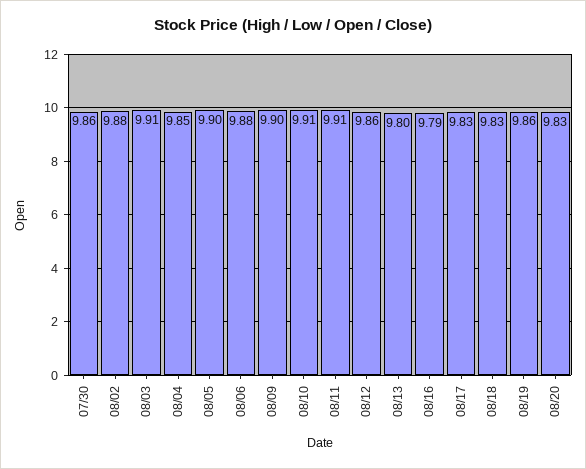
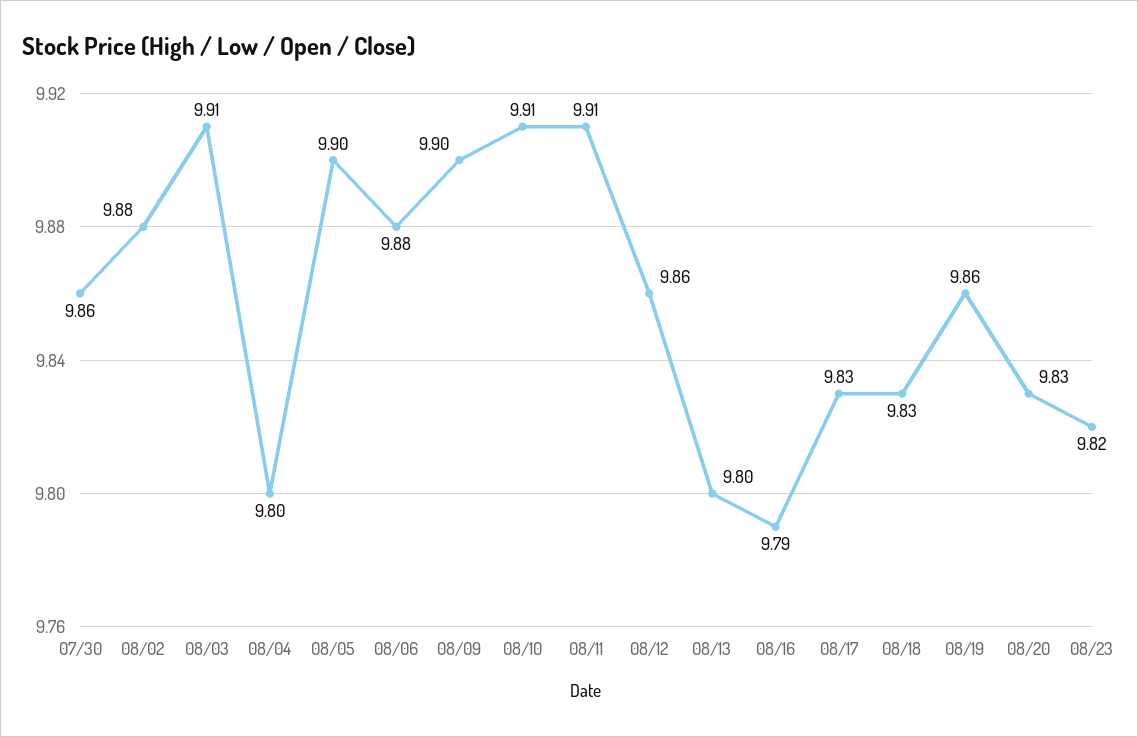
08/04: 9.85 -> 9.8
08/23: none -> 9.82

